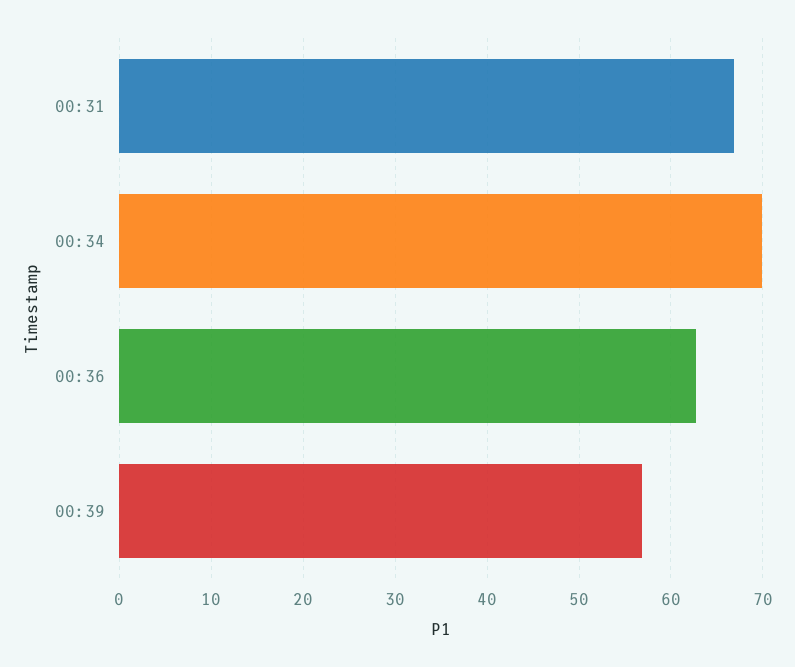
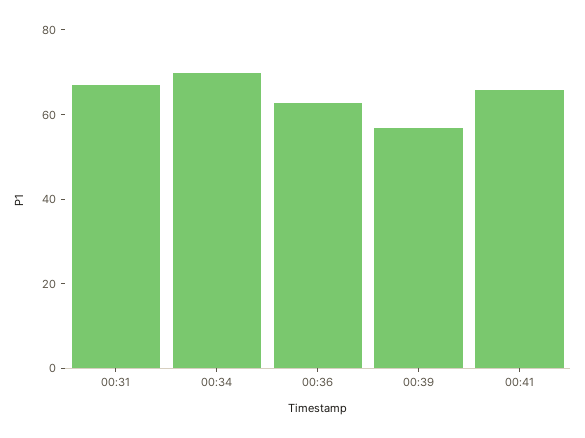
00:41: none -> 65

